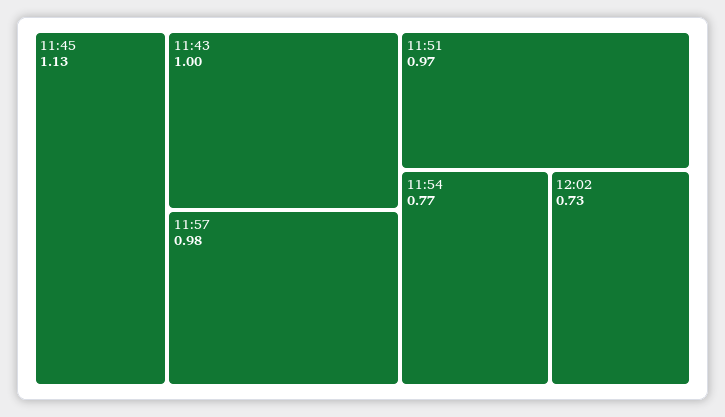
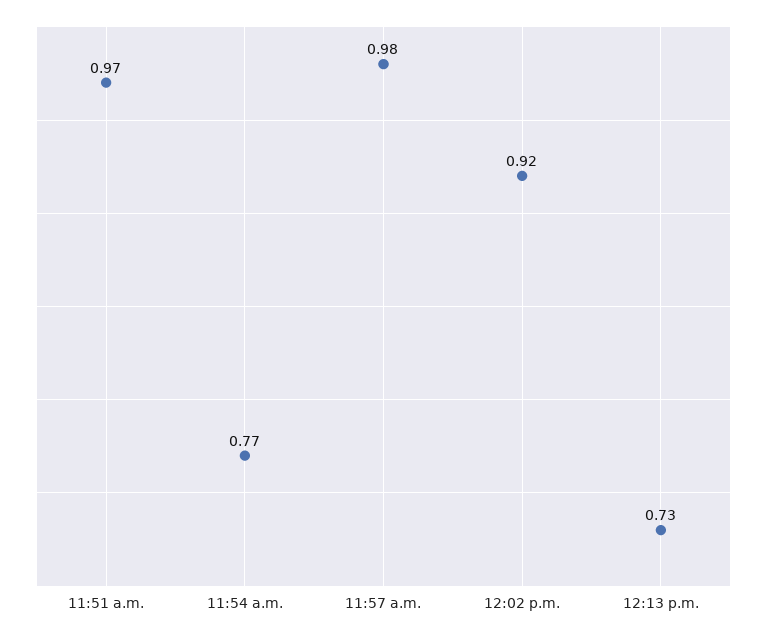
11:45: 1.13 -> none
11:43: 1 -> none
12:02: 0.73 -> 0.92
12:13 p.m.: none -> 0.73

